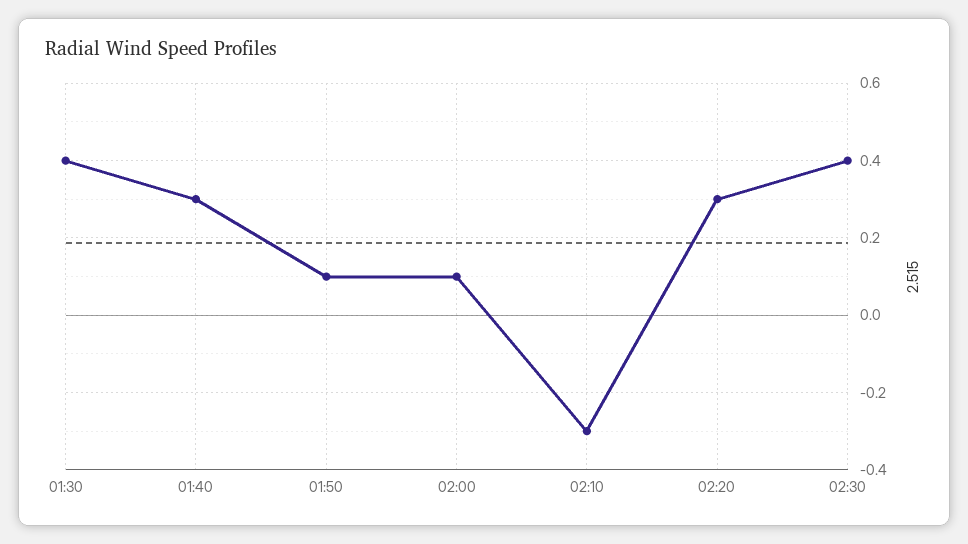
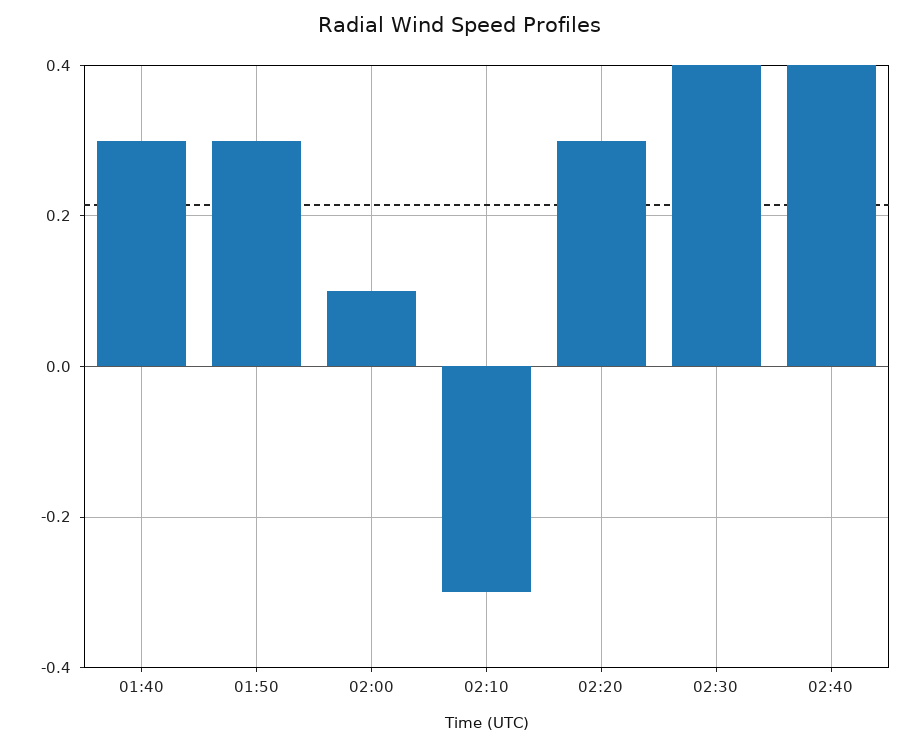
01:30: 0.4 -> none
01:50: 0.1 -> 0.3
02:40: none -> 0.4

